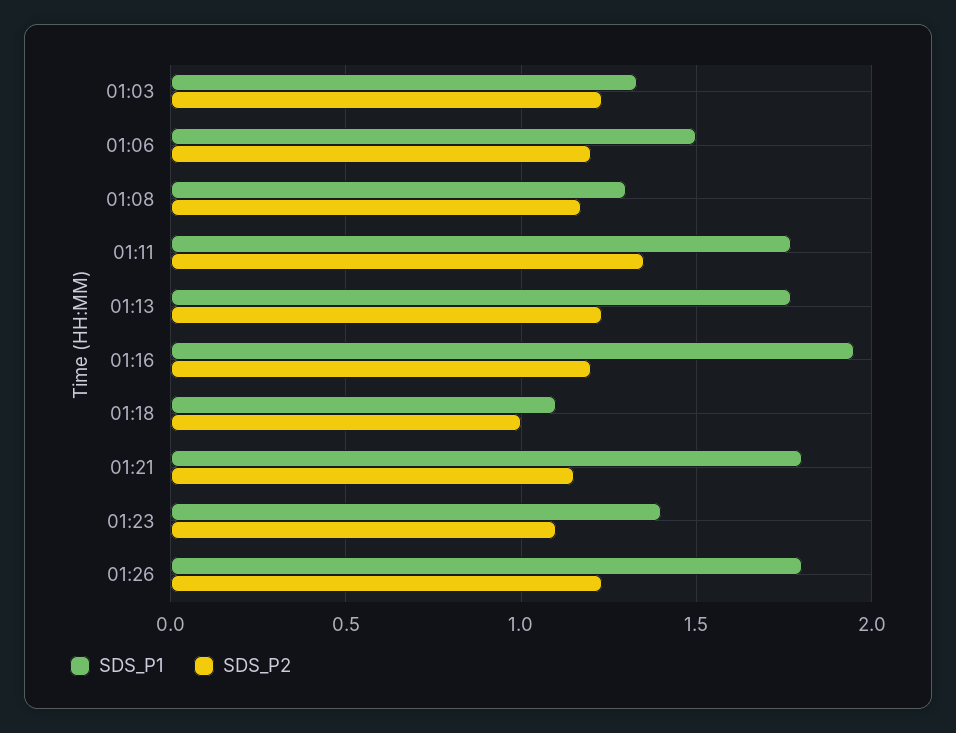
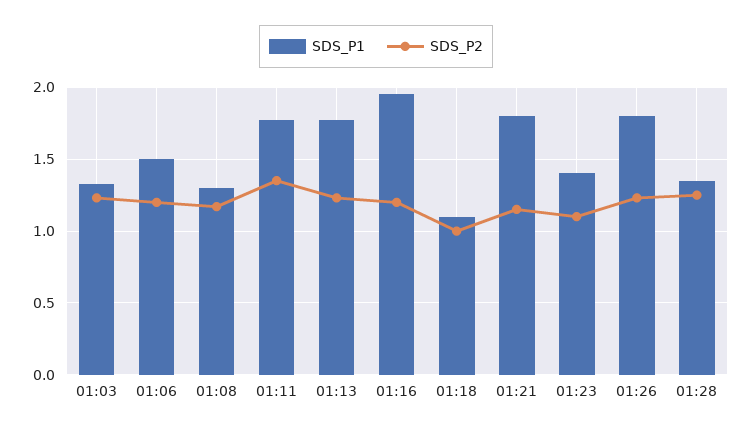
SDS_P1, 01:28: none -> 1.35
SDS_P2, 01:28: none -> 1.25

